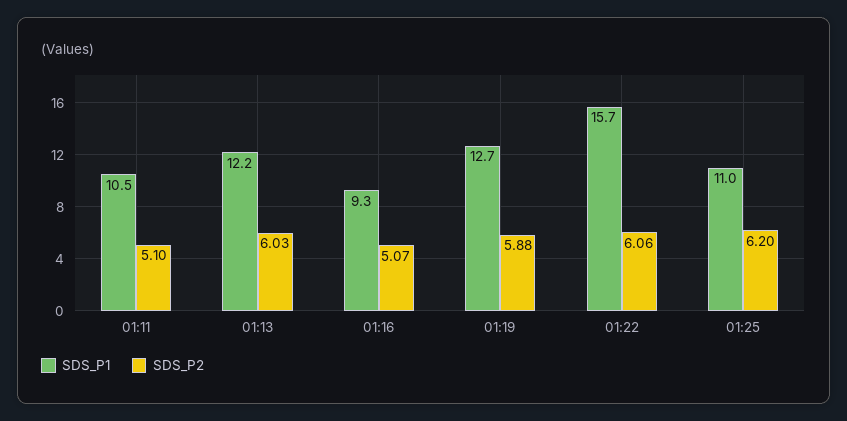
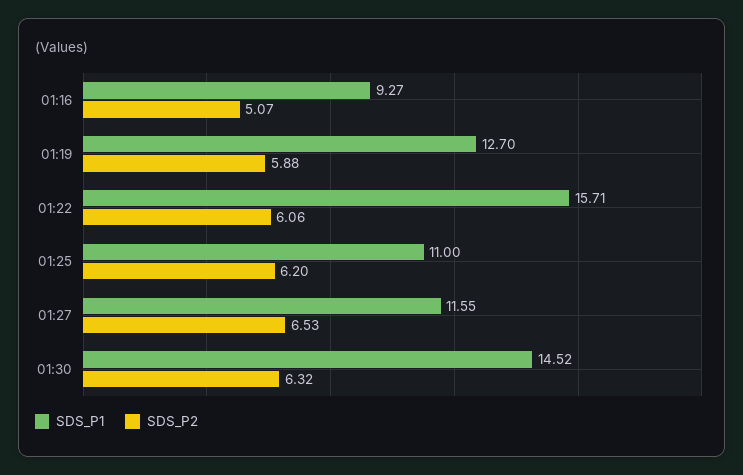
SDS_P1, 01:11: 10.5 -> none
SDS_P2, 01:11: 5.1 -> none
SDS_P1, 01:13: 12.2 -> none
SDS_P2, 01:13: 6.03 -> none
SDS_P1, 01:27: none -> 11.55
SDS_P2, 01:27: none -> 6.53
SDS_P1, 01:30: none -> 14.52
SDS_P2, 01:30: none -> 6.32

